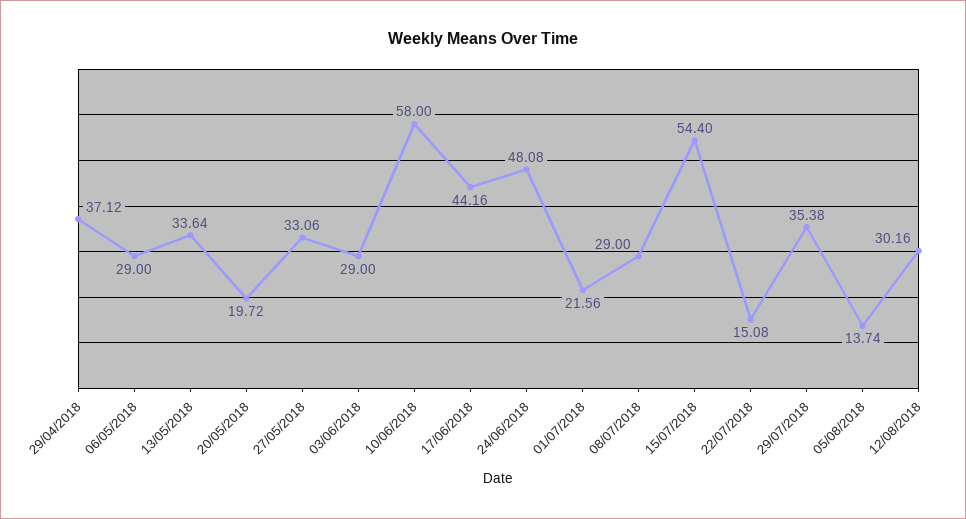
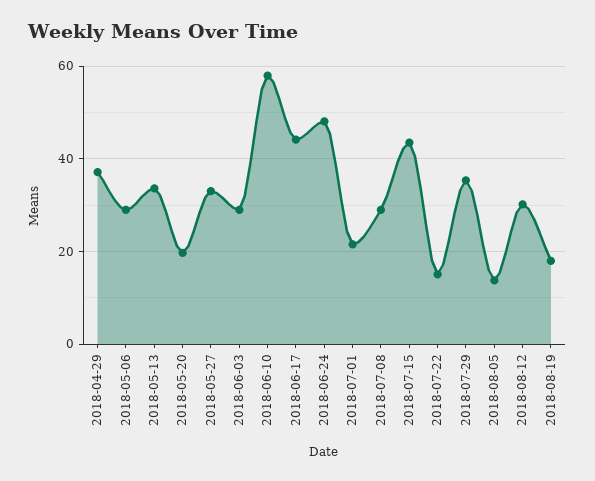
15/07/2018: 54.4 -> 44
2018-08-19: none -> 18

